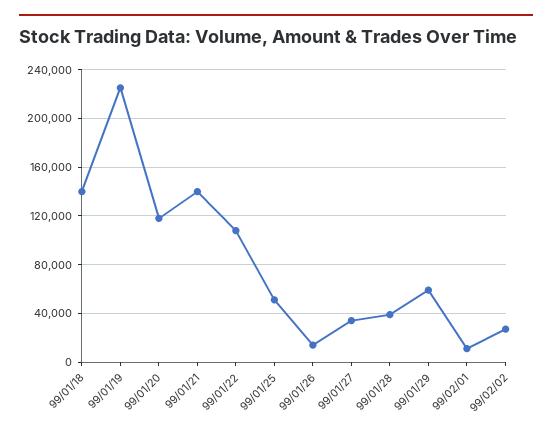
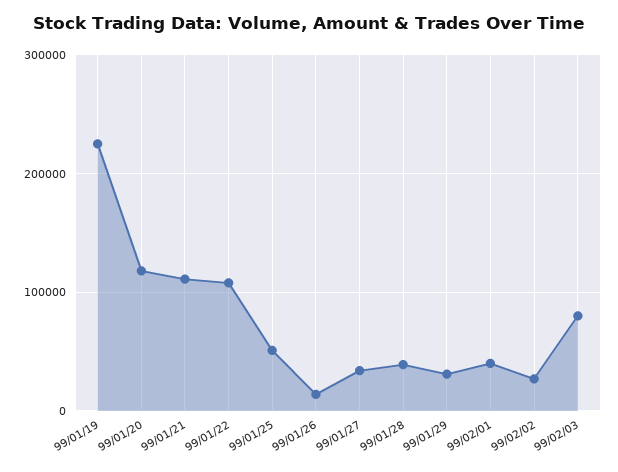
99/01/18: 140000 -> none
99/01/21: 140000 -> 110000
99/01/29: 60000 -> 30000
99/02/01: 10000 -> 40000
99/02/03: none -> 80000

